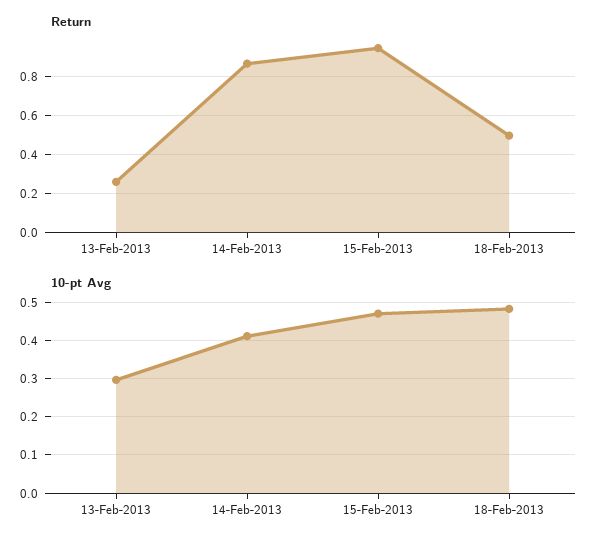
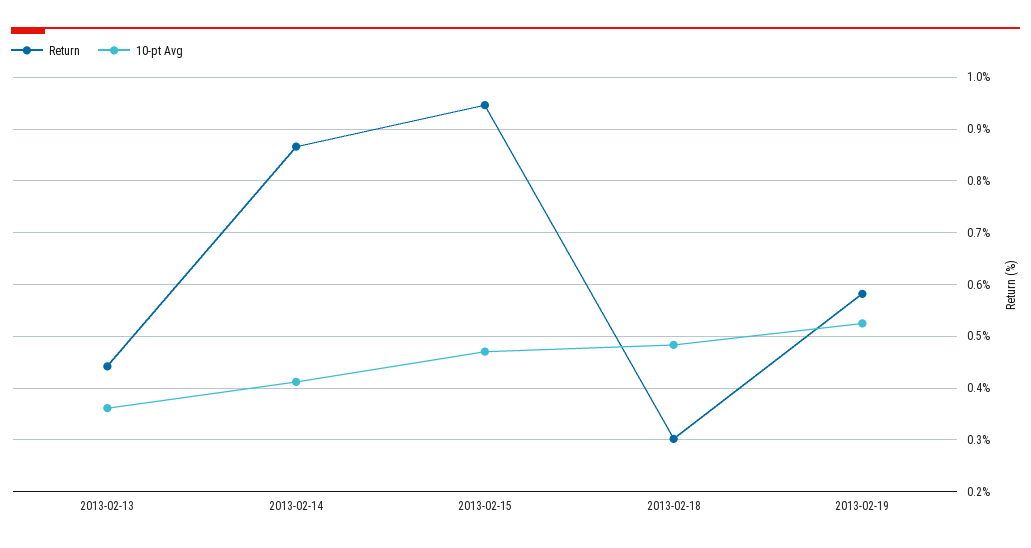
Return, 13-Feb-2013: 0.25 -> 0.44
Return, 18-Feb-2013: 0.5 -> 0.3
10-pt Avg, 13-Feb-2013: 0.3 -> 0.36
Return, 2013-02-19: none -> 0.58
10-pt Avg, 2013-02-19: none -> 0.52

